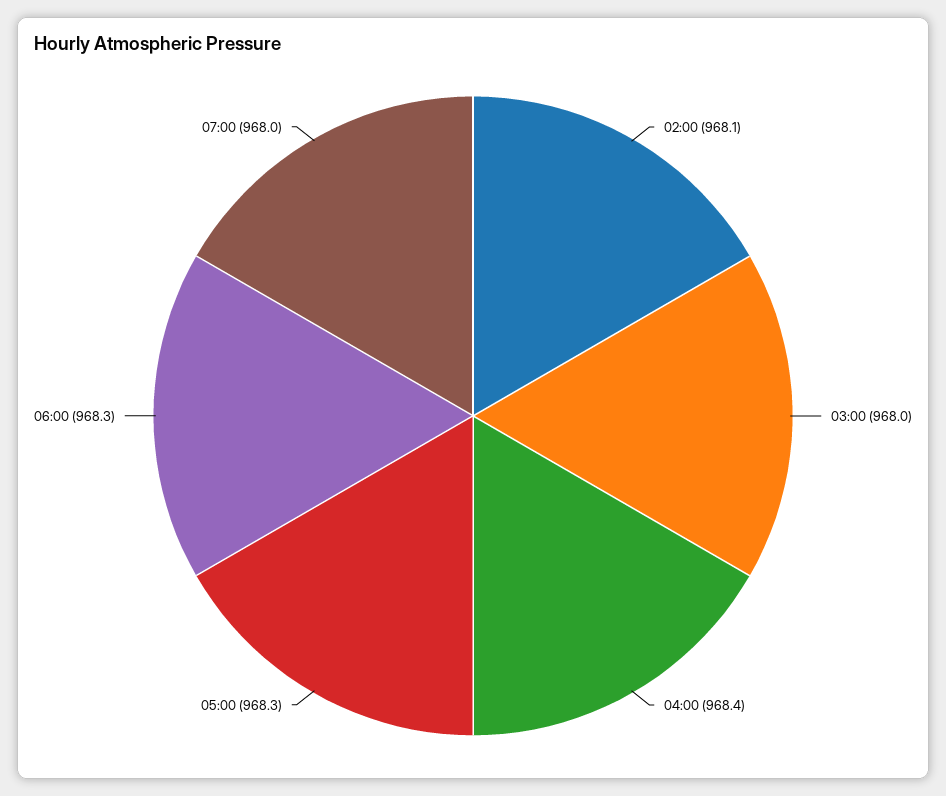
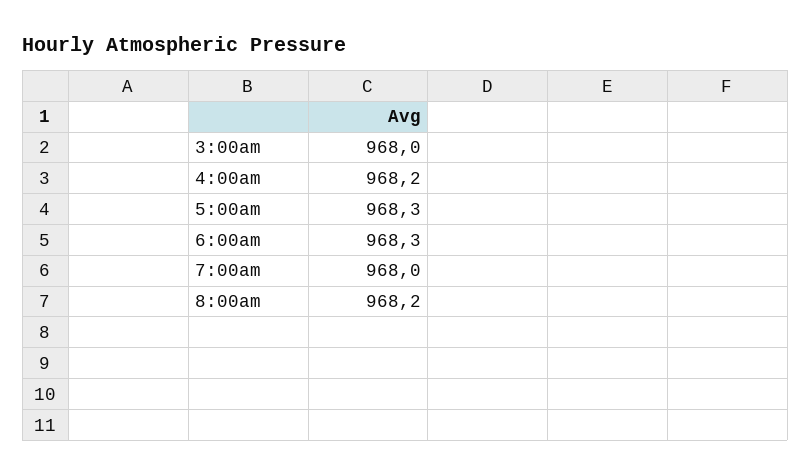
02:00: 968.1 -> none
04:00: 968.4 -> 968.2
8:00am: none -> 968.2

